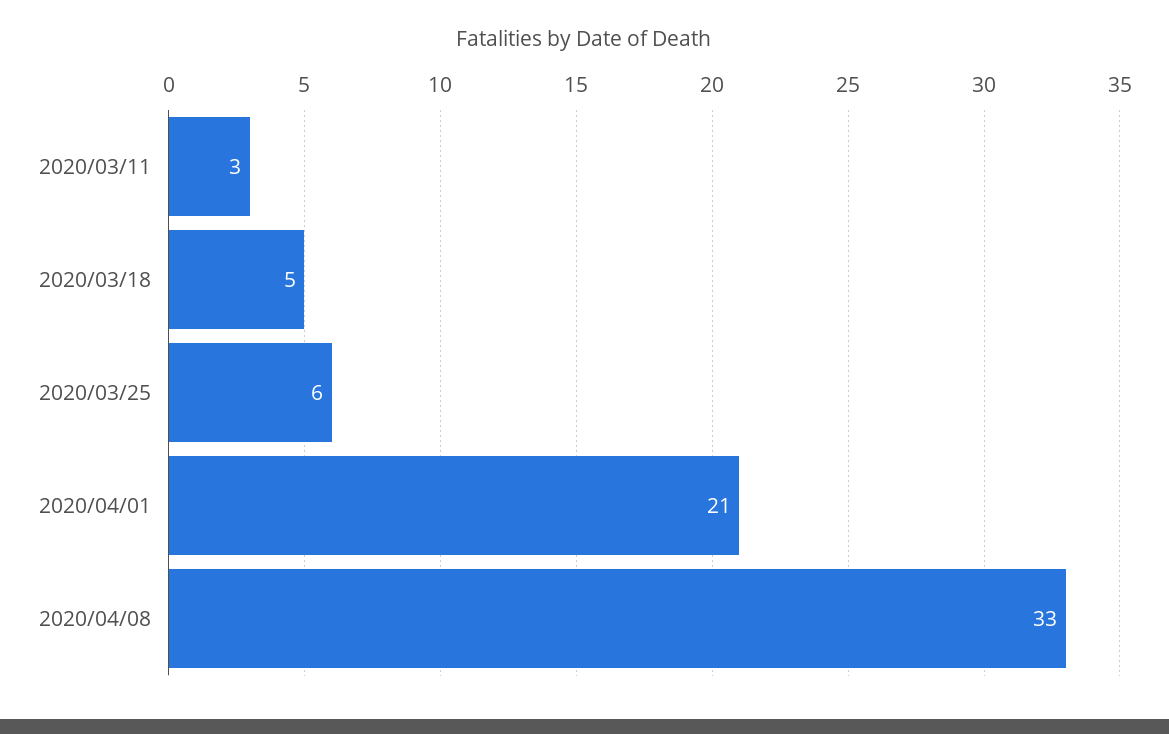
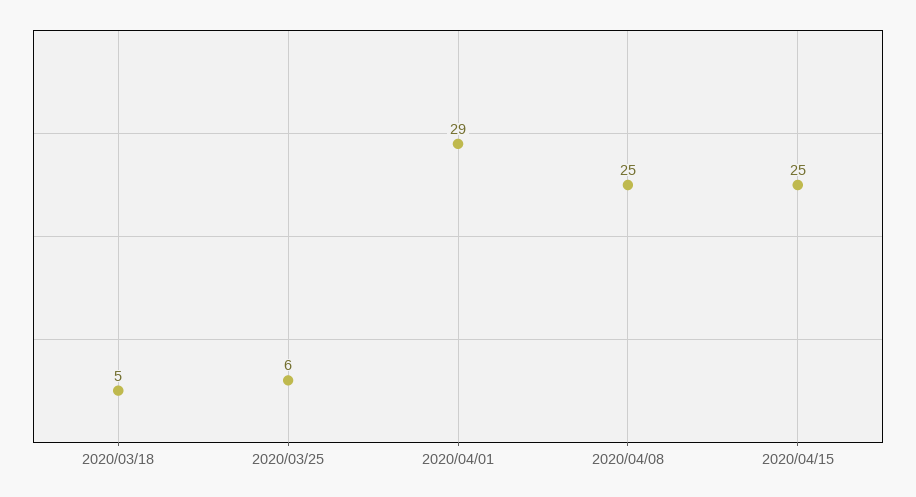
2020/03/11: 3 -> none
2020/04/01: 21 -> 29
2020/04/08: 33 -> 25
2020/04/15: none -> 25

